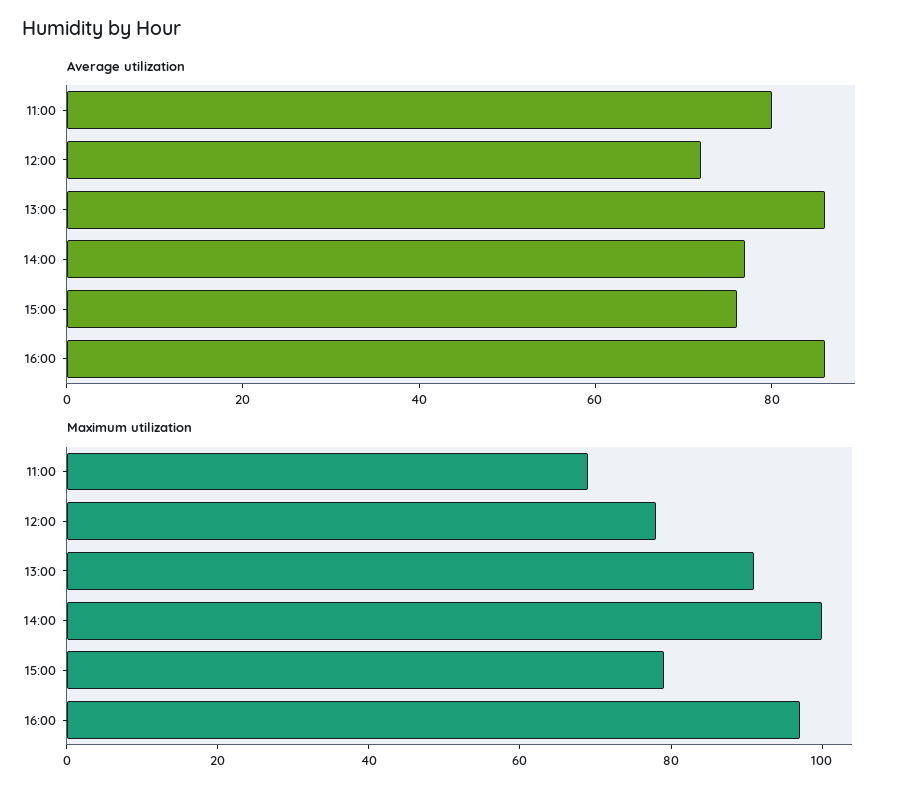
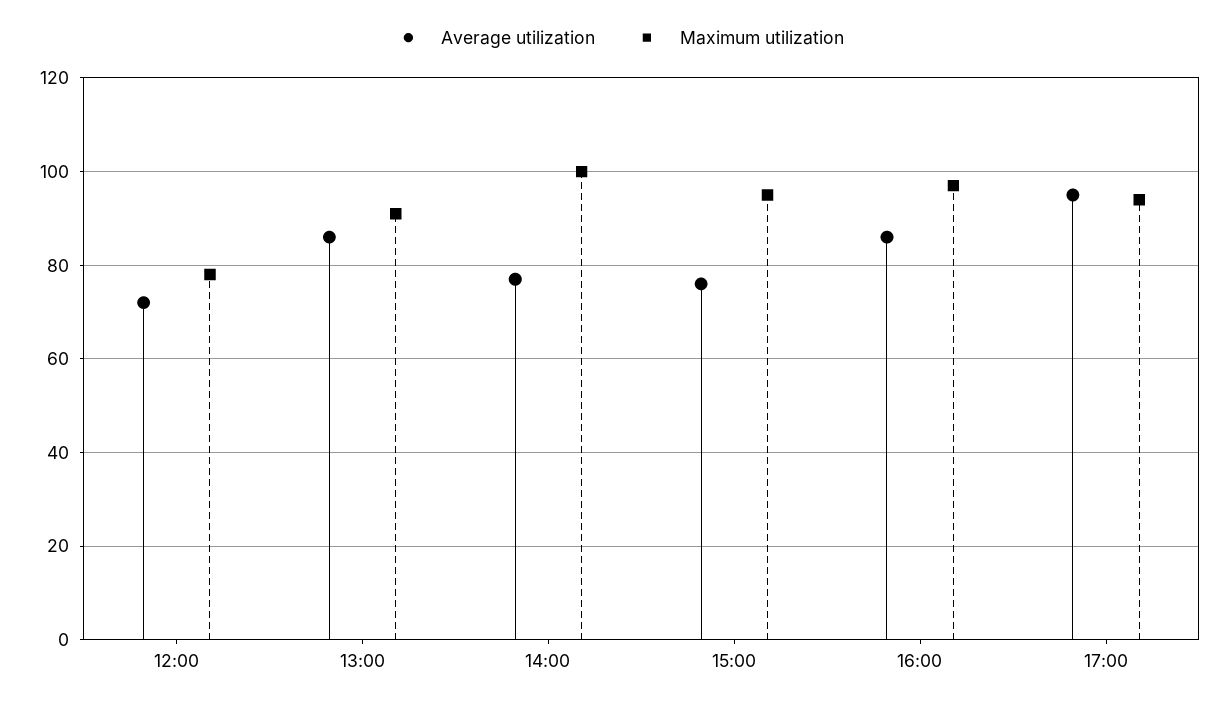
Average utilization, 11:00: 80 -> none
Maximum utilization, 11:00: 70 -> none
Maximum utilization, 15:00: 80 -> 95
Average utilization, 17:00: none -> 95
Maximum utilization, 17:00: none -> 95

